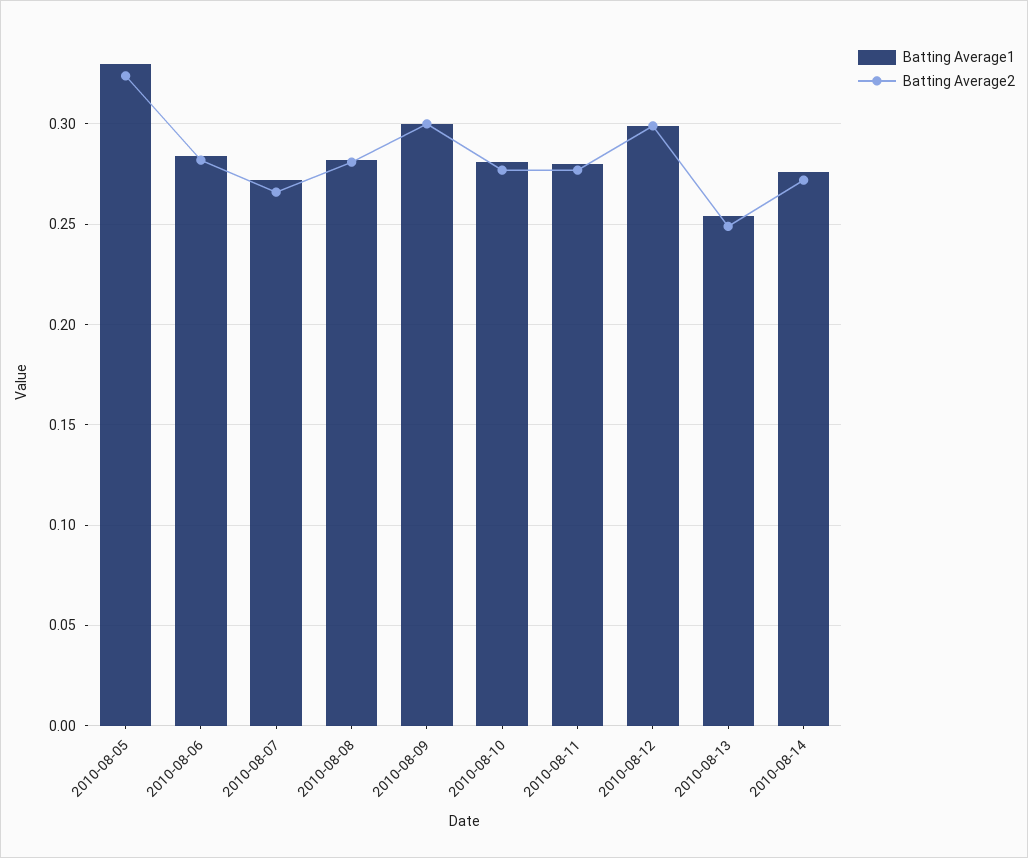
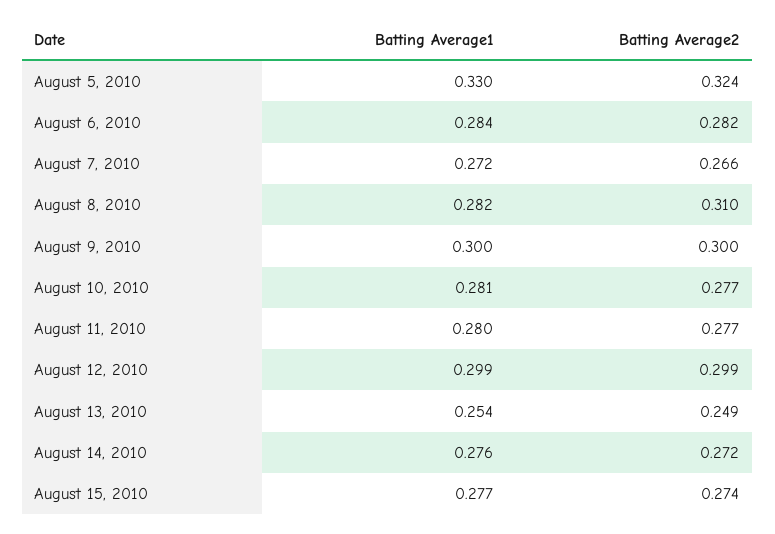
Batting Average2, 2010-08-08: 0.28 -> 0.31
Batting Average1, August 15, 2010: none -> 0.277
Batting Average2, August 15, 2010: none -> 0.274

